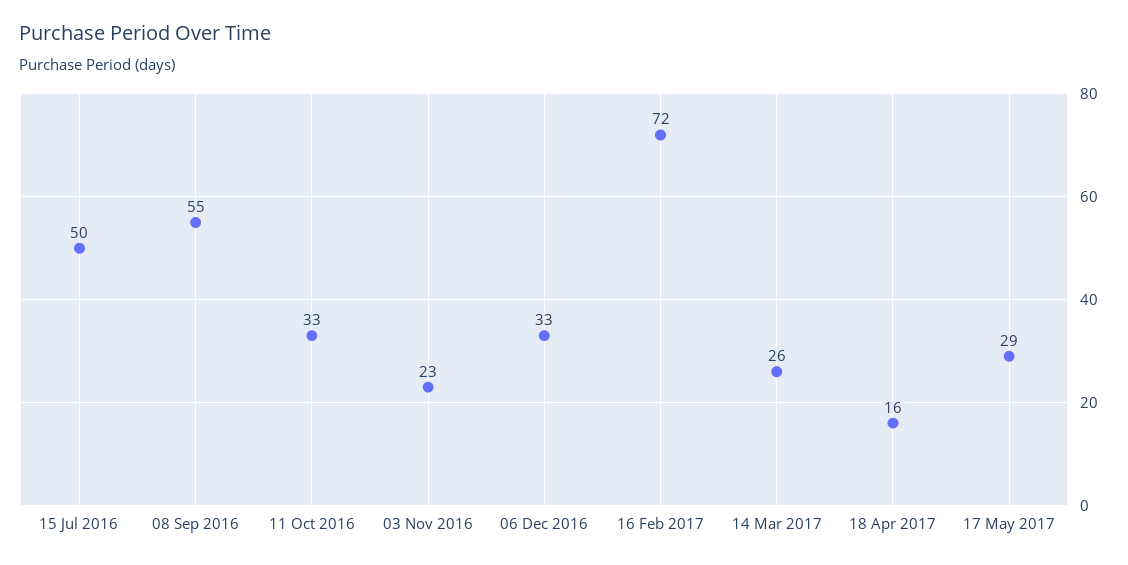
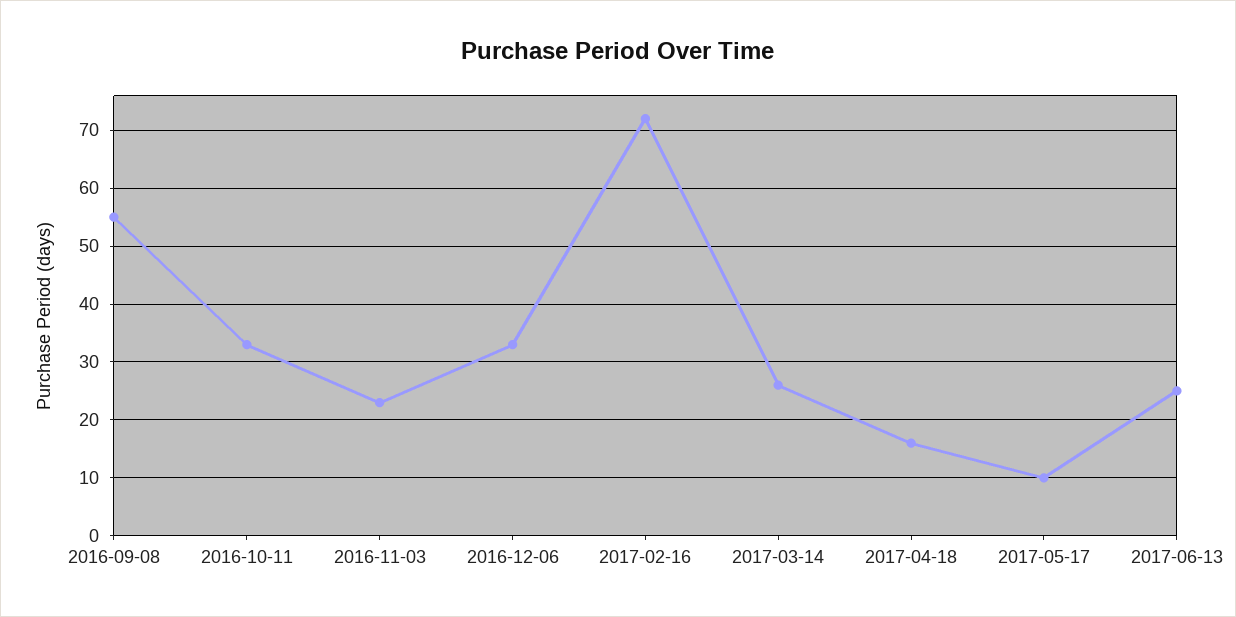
15 Jul 2016: 50 -> none
17 May 2017: 29 -> 10
2017-06-13: none -> 25

